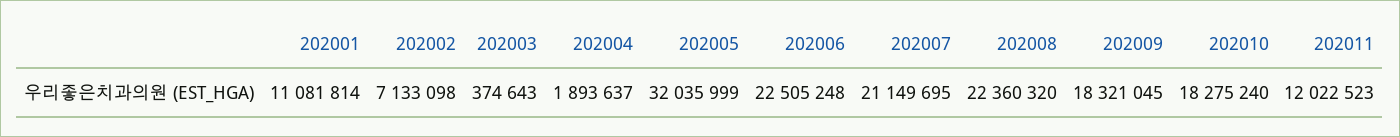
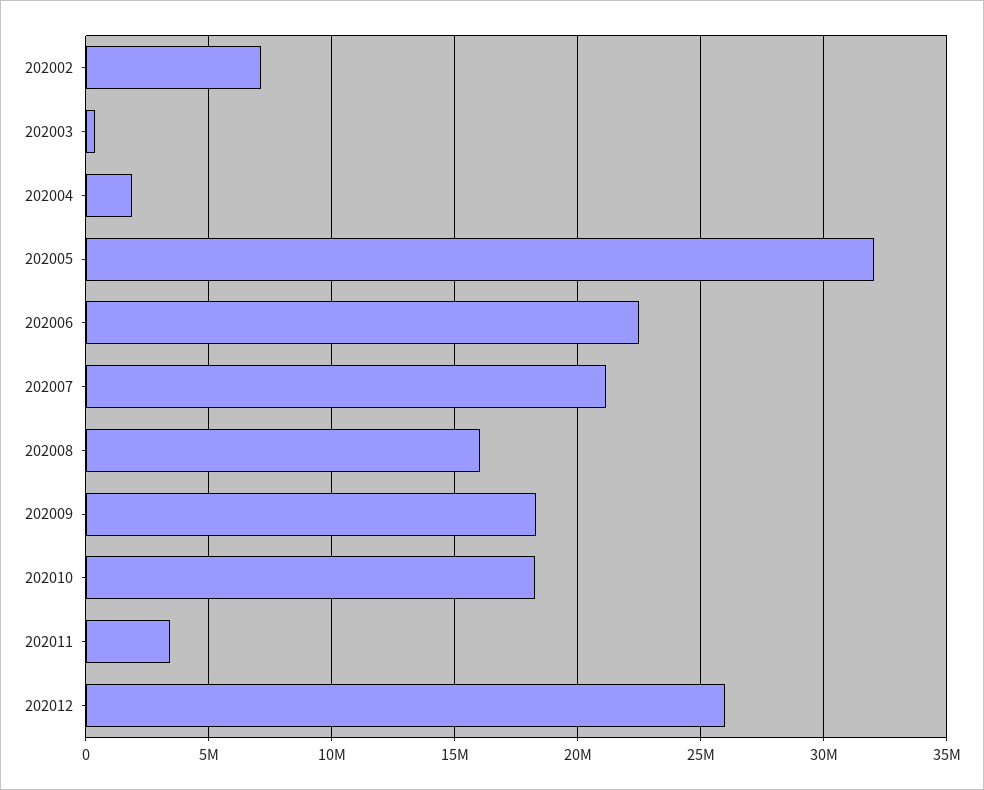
202001: 11081814 -> none
202008: 22360320 -> 16000000
202011: 12022523 -> 3500000
202012: none -> 26000000

